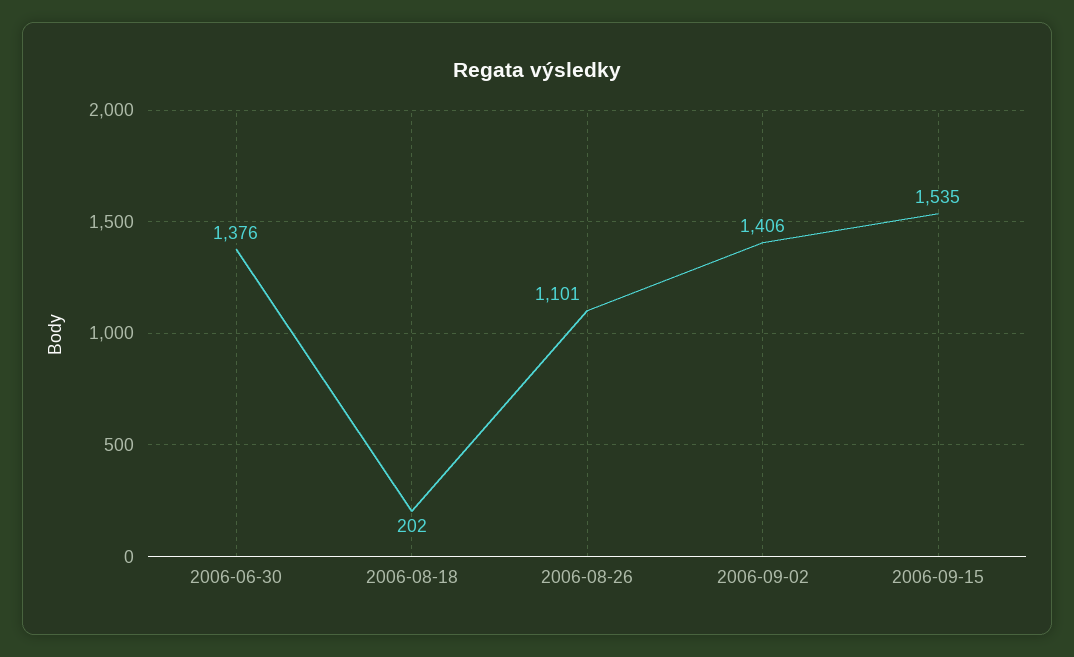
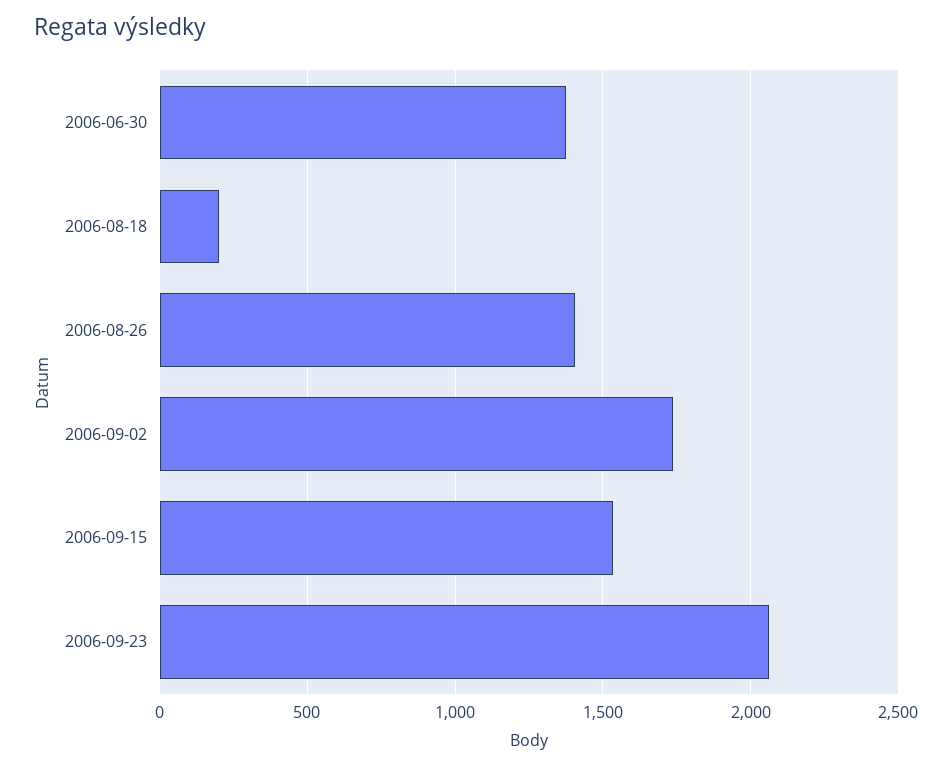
2006-08-26: 1101 -> 1400
2006-09-02: 1406 -> 1750
2006-09-23: none -> 2050

